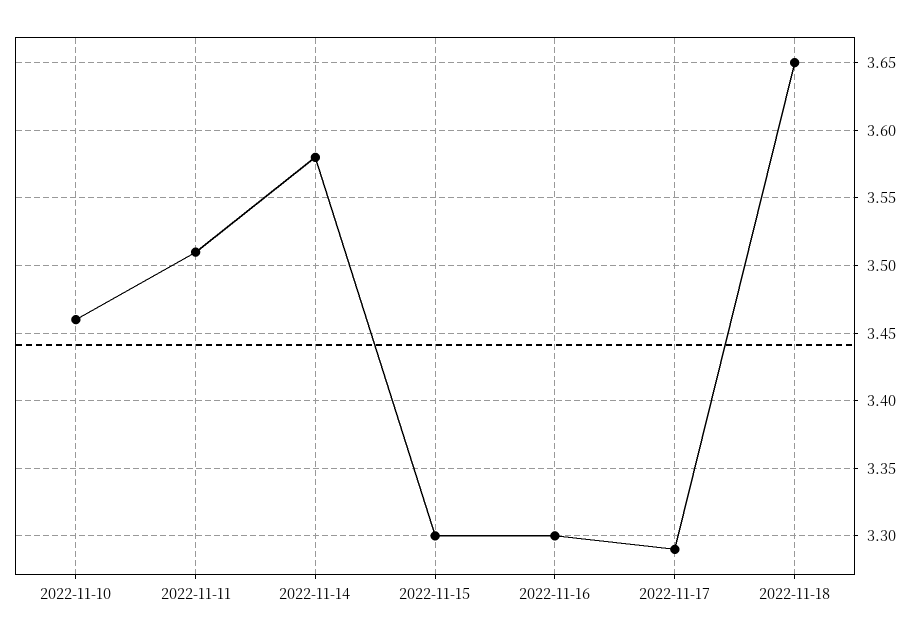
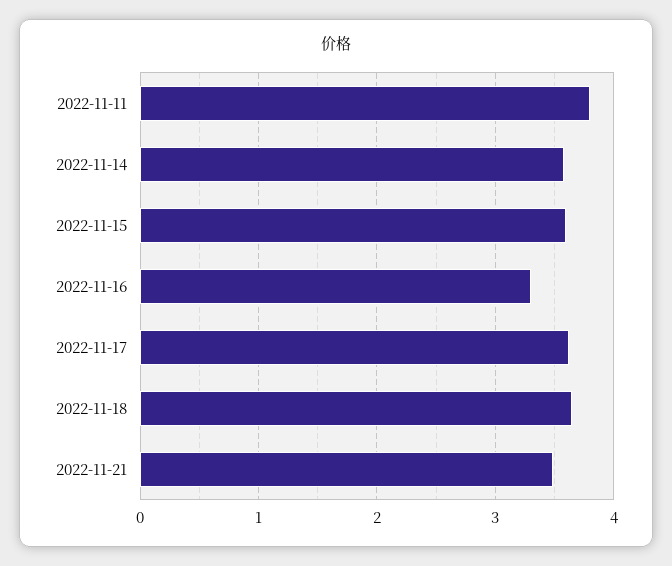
2022-11-10: 3.46 -> none
2022-11-11: 3.51 -> 3.8
2022-11-15: 3.3 -> 3.6
2022-11-17: 3.29 -> 3.6
2022-11-21: none -> 3.5

